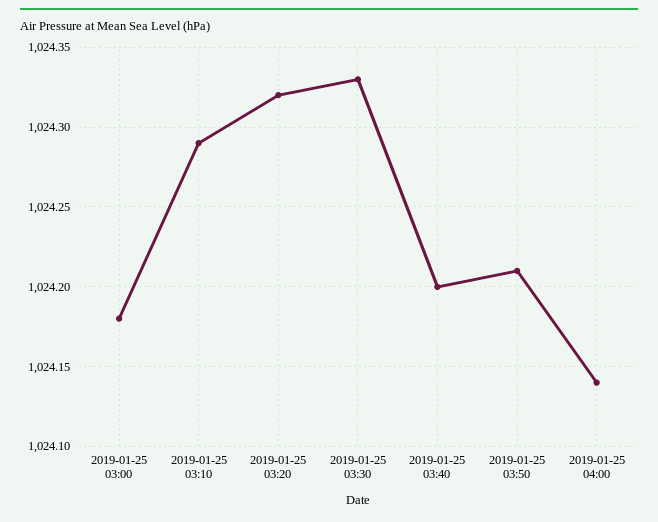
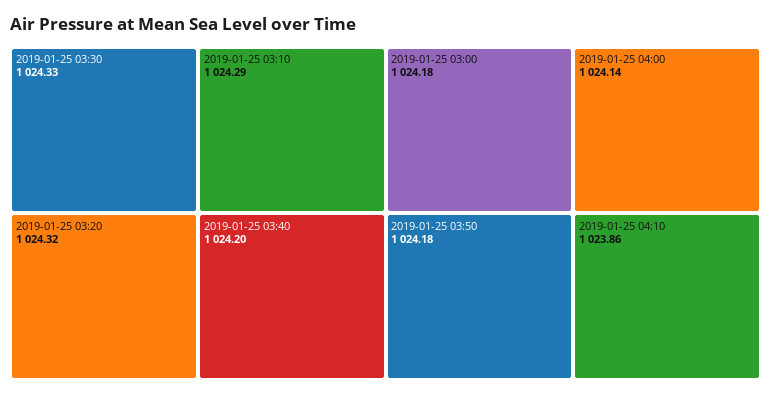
2019-01-25 03:50: 1024.21 -> 1024.18
2019-01-25 04:10: none -> 1023.86

